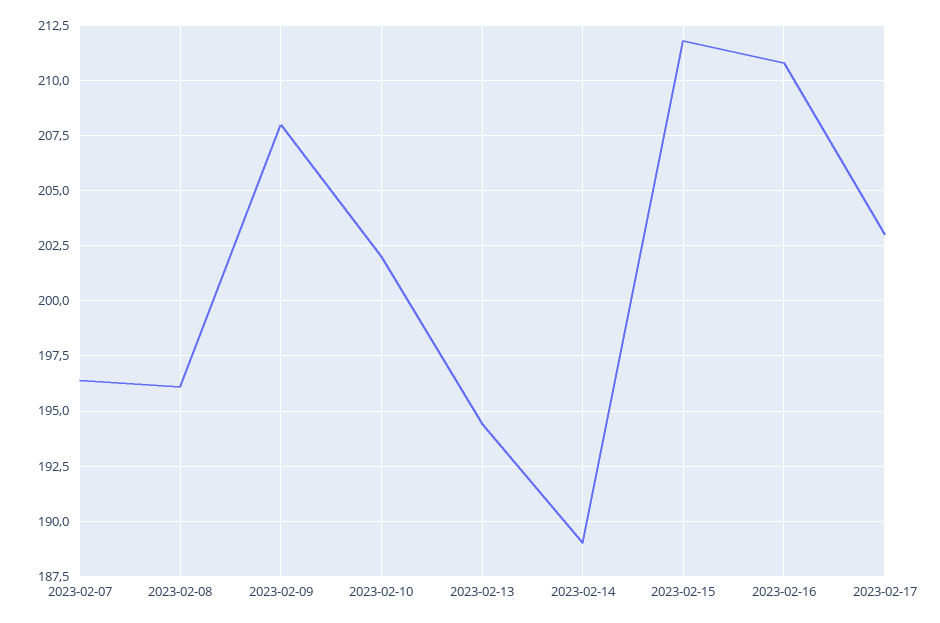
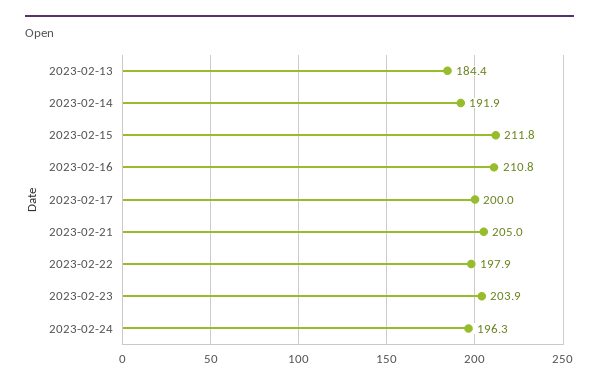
2023-02-07: 196.5 -> none
2023-02-08: 196 -> none
2023-02-09: 208 -> none
2023-02-10: 202 -> none
2023-02-13: 194.5 -> 184.4
2023-02-14: 189 -> 191.9
2023-02-17: 203 -> 200
2023-02-21: none -> 205
2023-02-22: none -> 197.9
2023-02-23: none -> 203.9
2023-02-24: none -> 196.3

